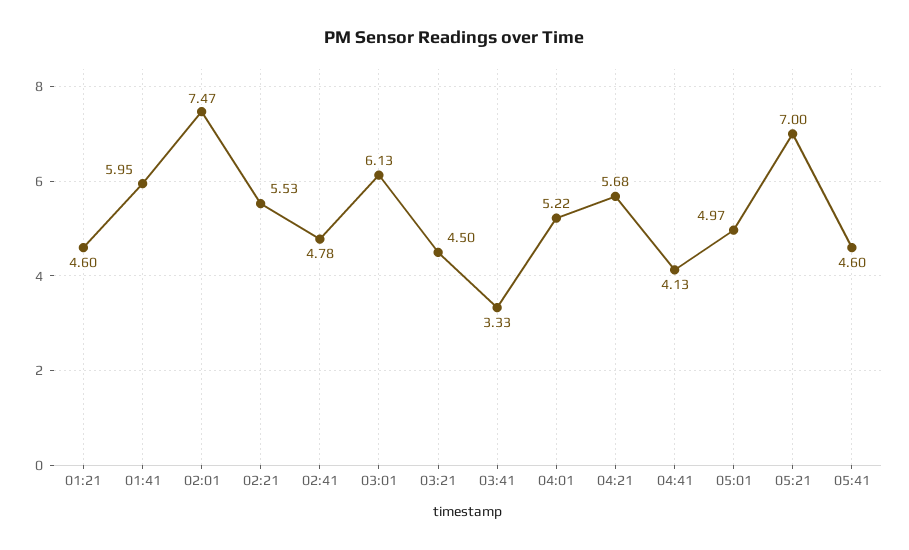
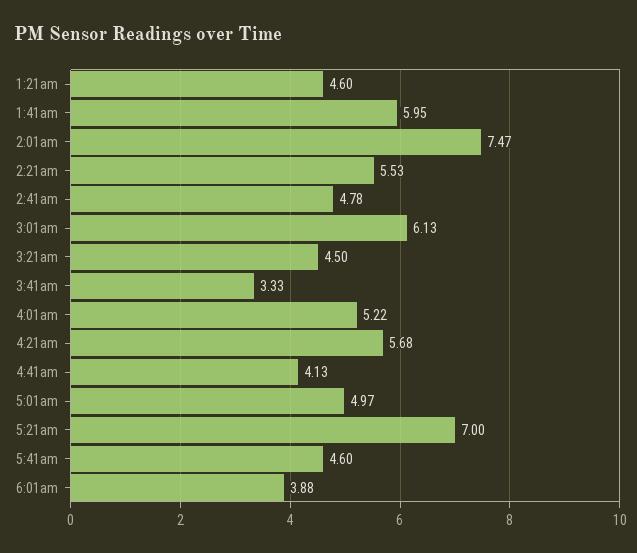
6:01am: none -> 3.88

